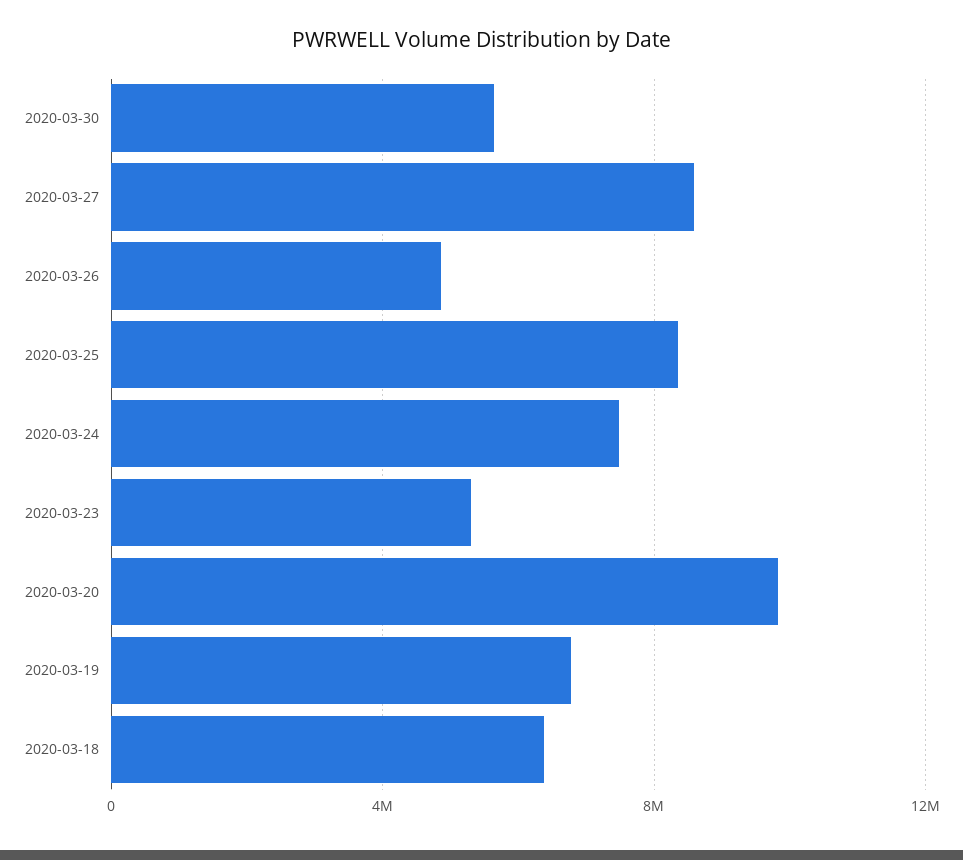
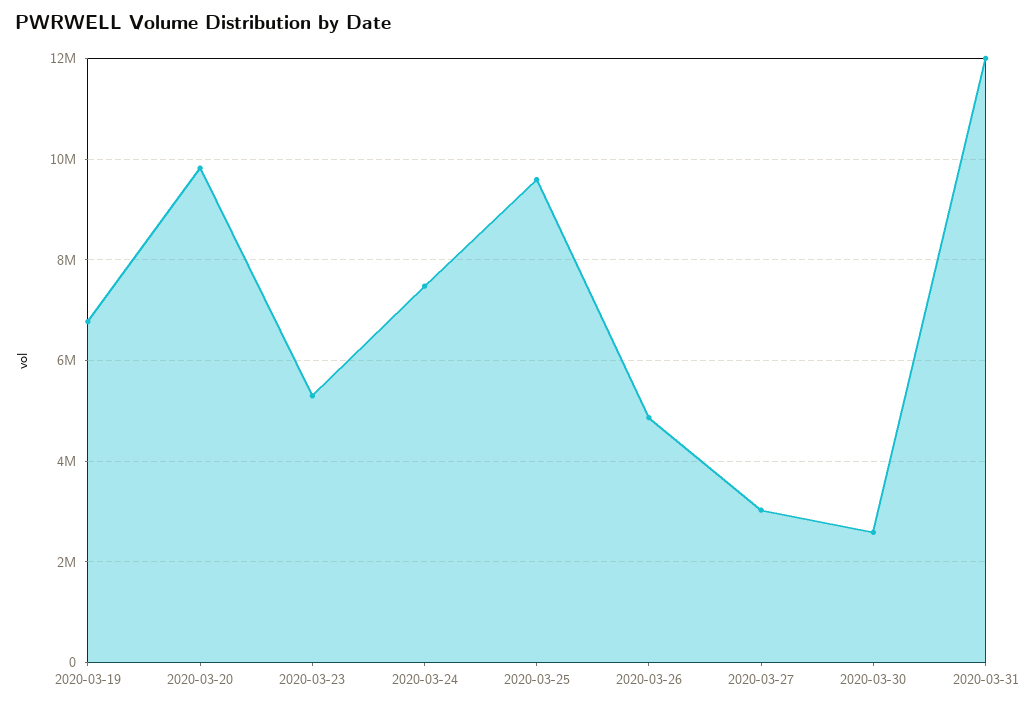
2020-03-30: 5500000 -> 2600000
2020-03-27: 8500000 -> 3000000
2020-03-25: 8500000 -> 9600000
2020-03-18: 6500000 -> none
2020-03-31: none -> 12000000

